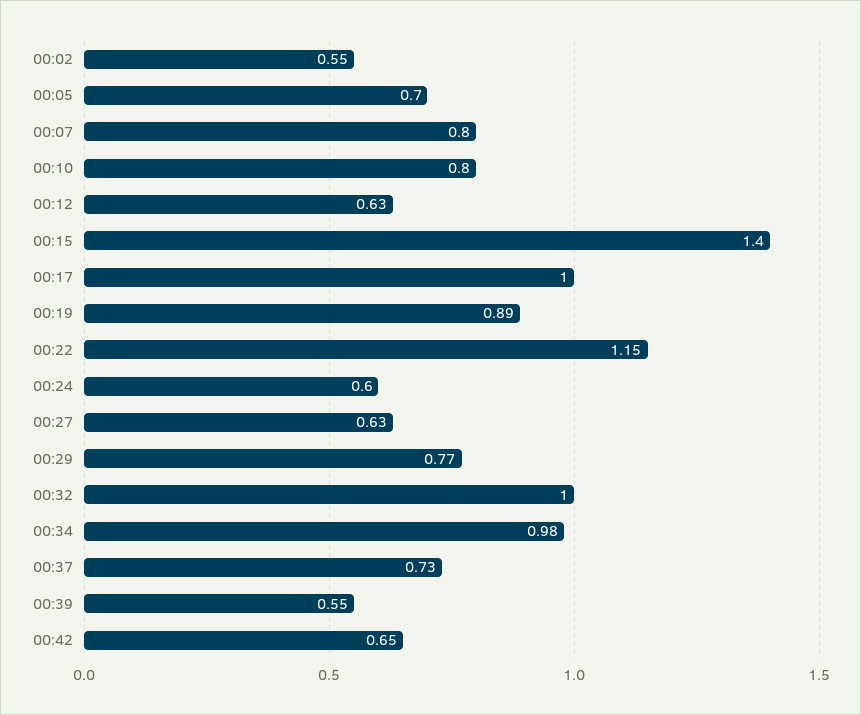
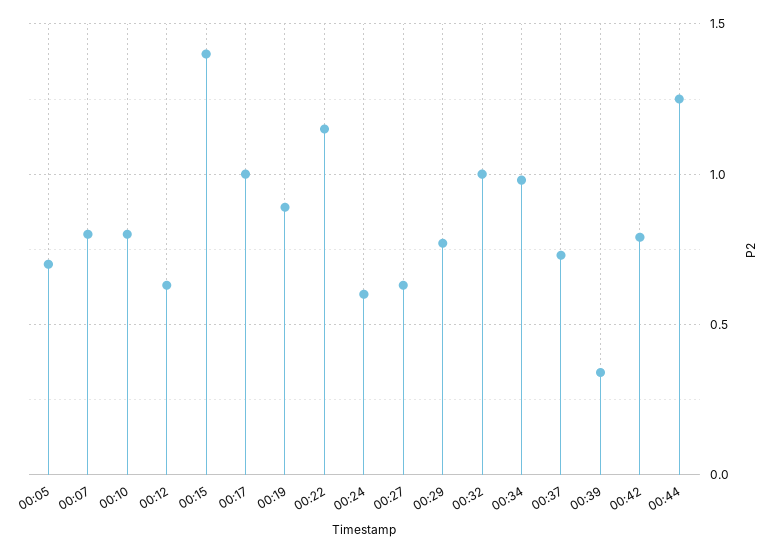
00:02: 0.55 -> none
00:39: 0.55 -> 0.35
00:42: 0.65 -> 0.8
00:44: none -> 1.25

